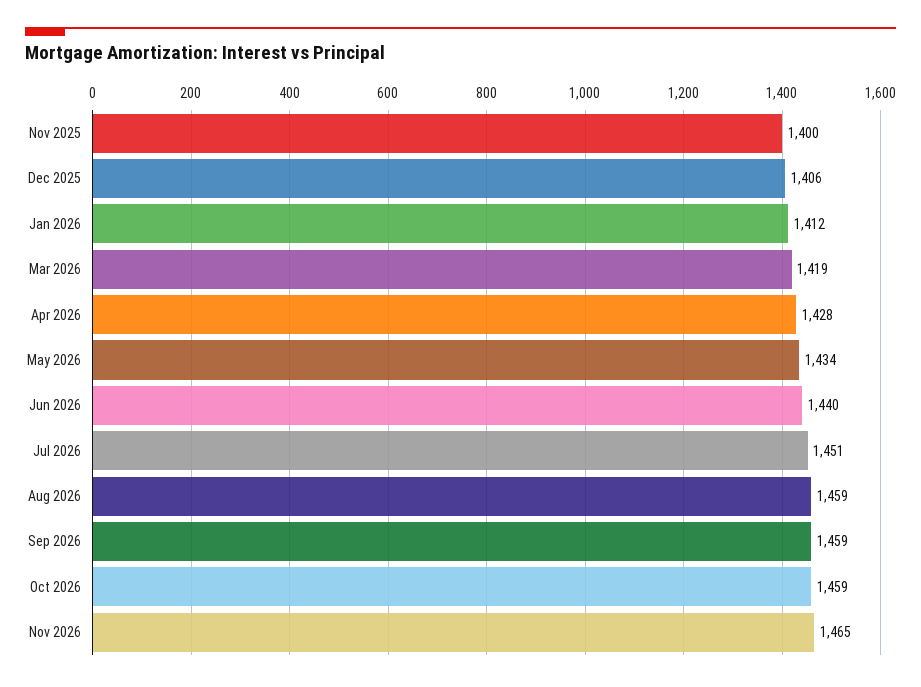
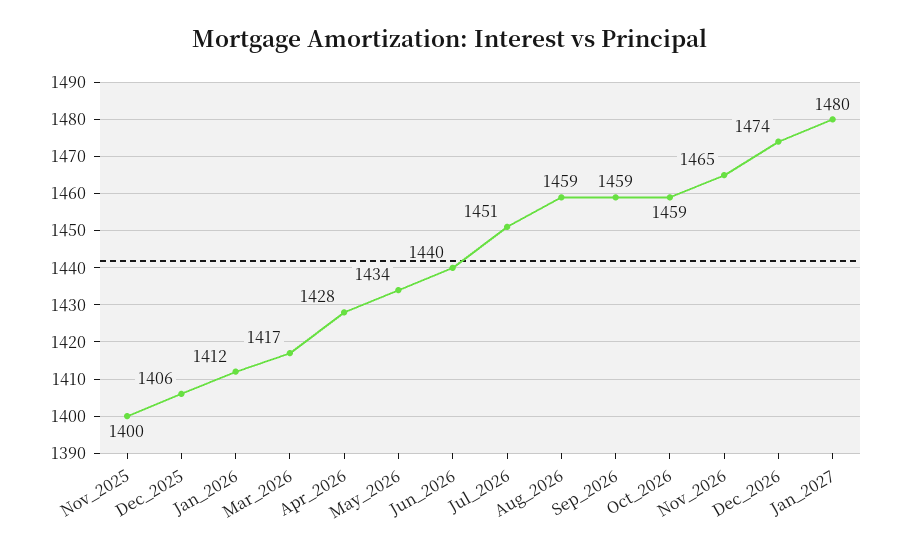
Mar 2026: 1419 -> 1417
Dec_2026: none -> 1474
Jan_2027: none -> 1480

